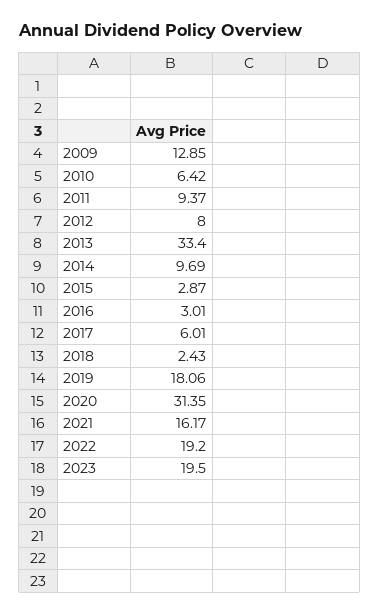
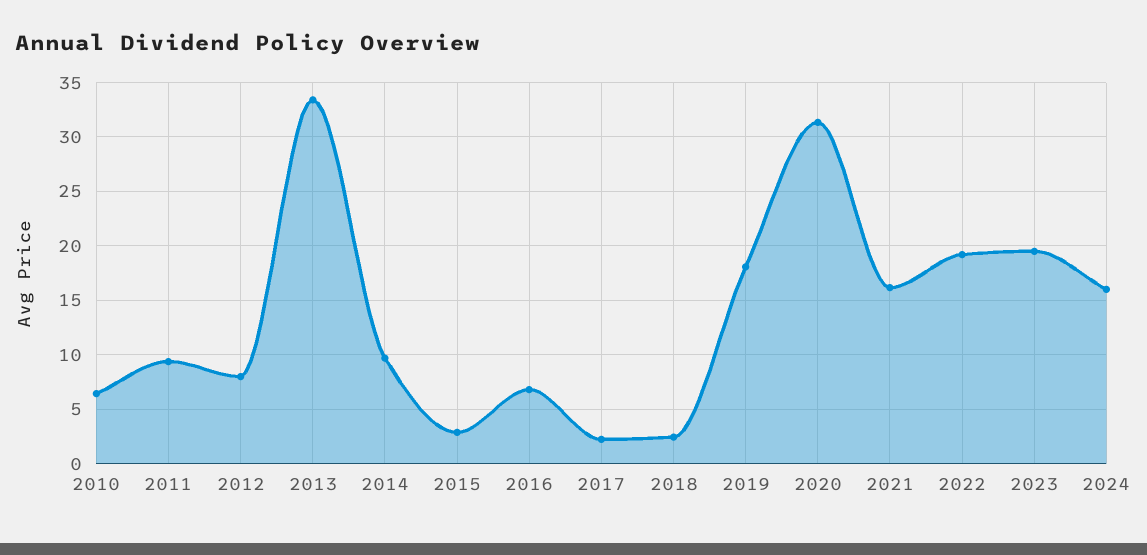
2009: 12.85 -> none
2016: 3.01 -> 7
2017: 6.01 -> 2
2024: none -> 16

